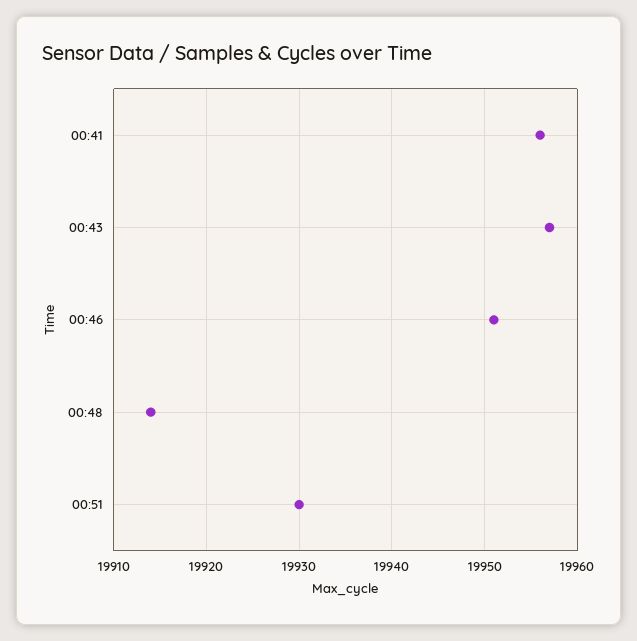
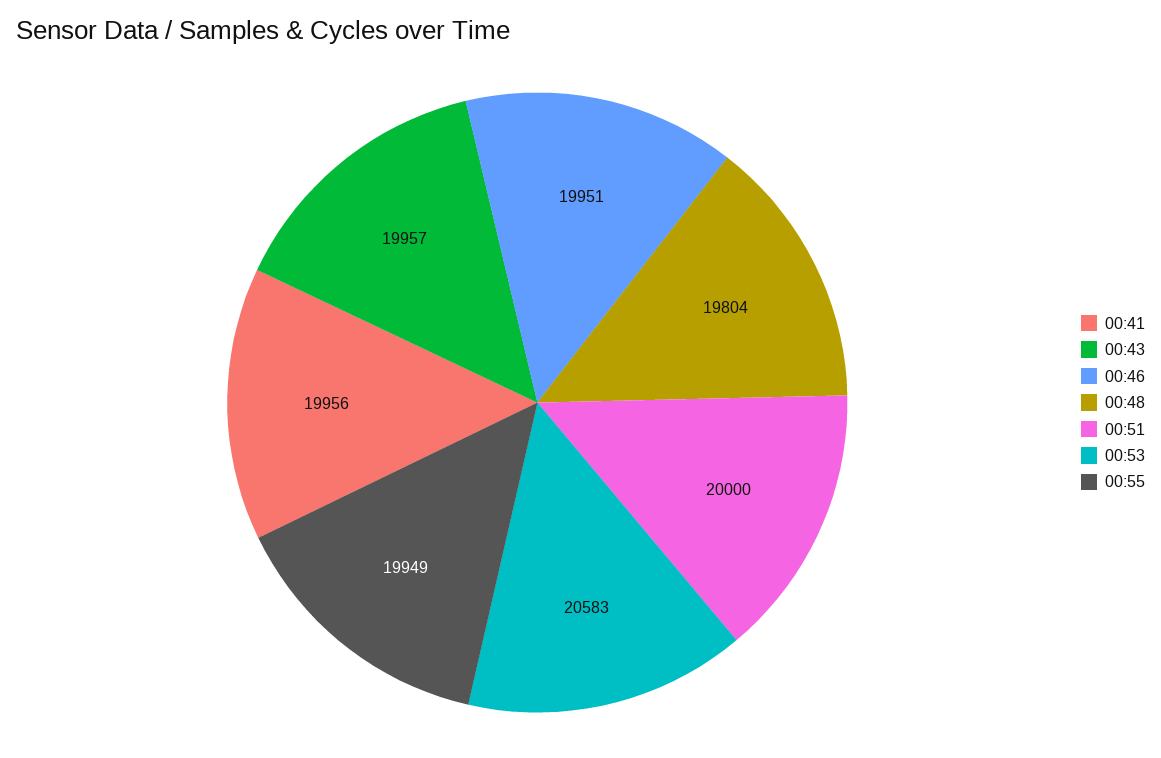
00:48: 19914 -> 19804
00:51: 19930 -> 20000
00:53: none -> 20583
00:55: none -> 19949

